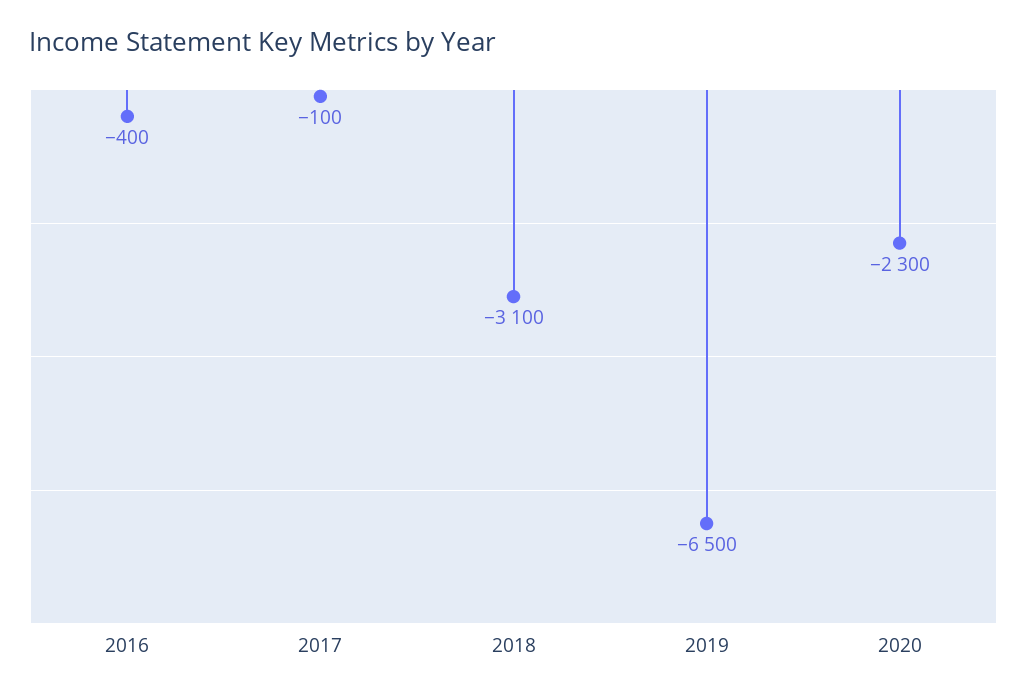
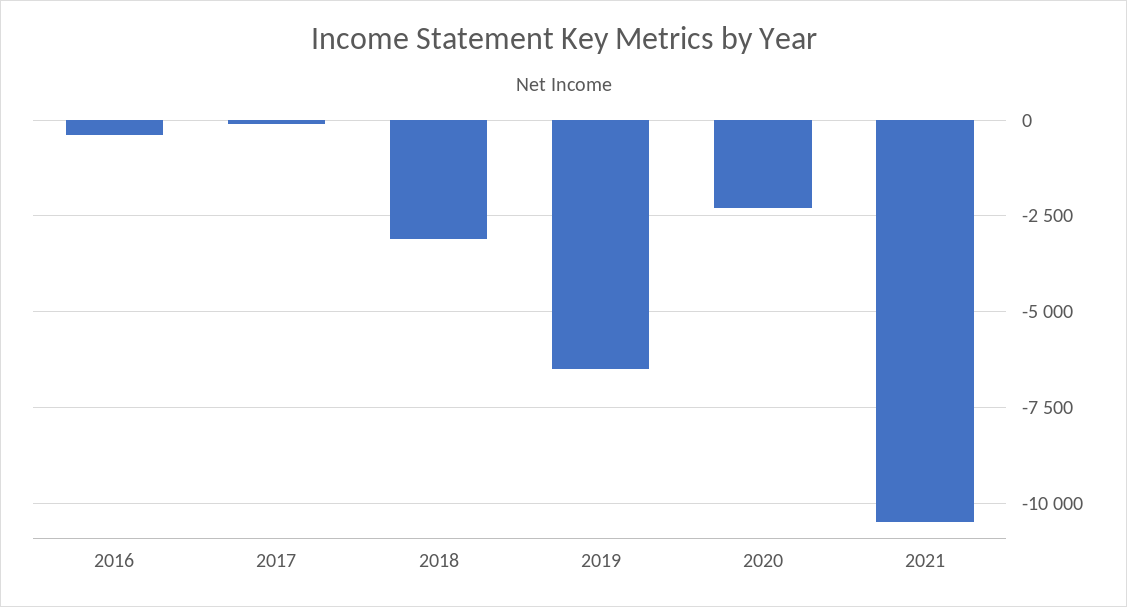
2021: none -> -10500

